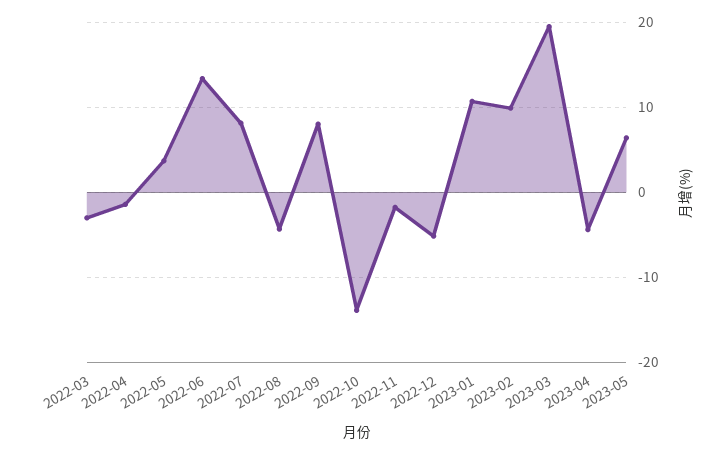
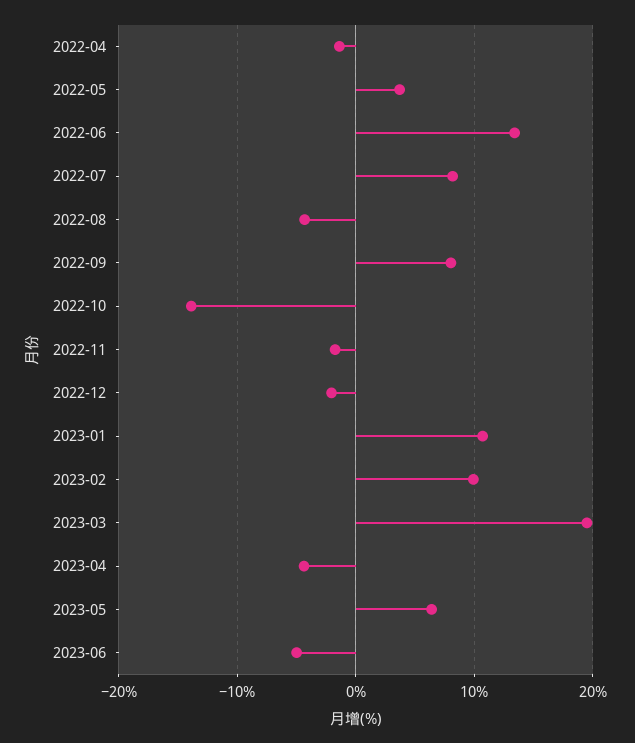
2022-03: -3 -> none
2022-12: -5 -> -2
2023-06: none -> -5

